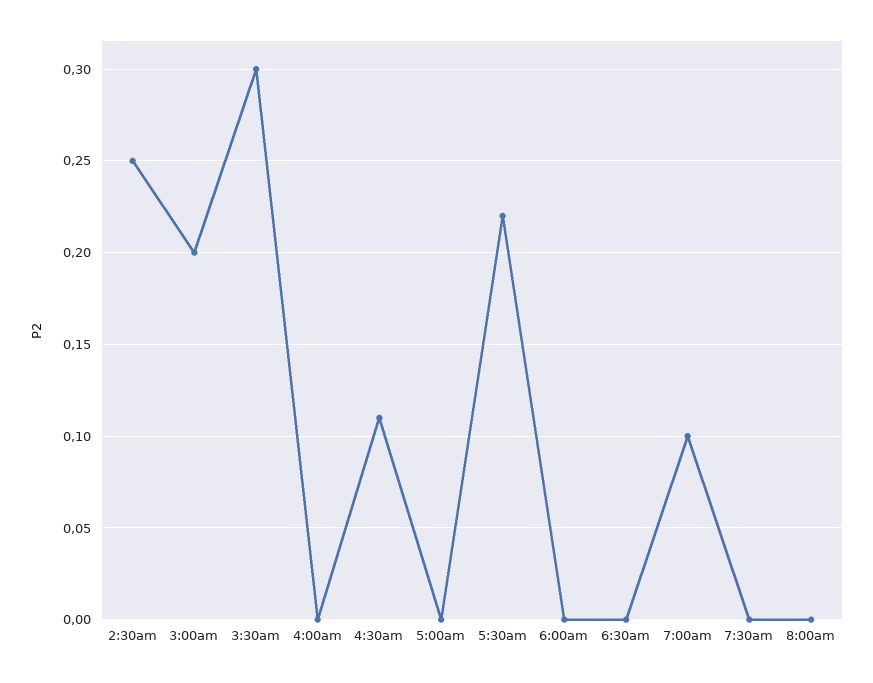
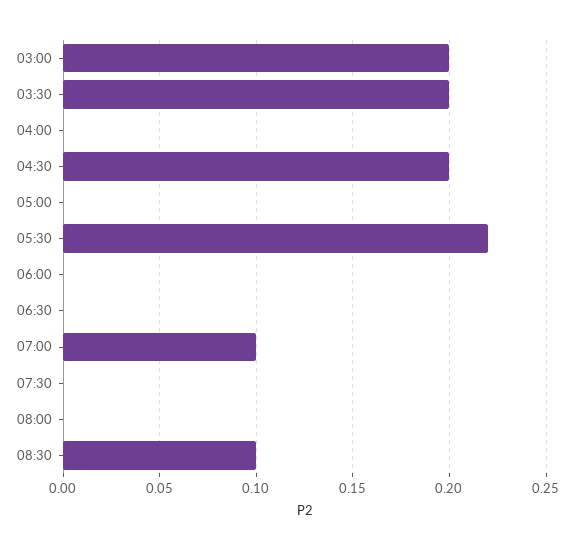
2:30am: 0.25 -> none
3:30am: 0.3 -> 0.2
4:30am: 0.11 -> 0.2
08:30: none -> 0.1

